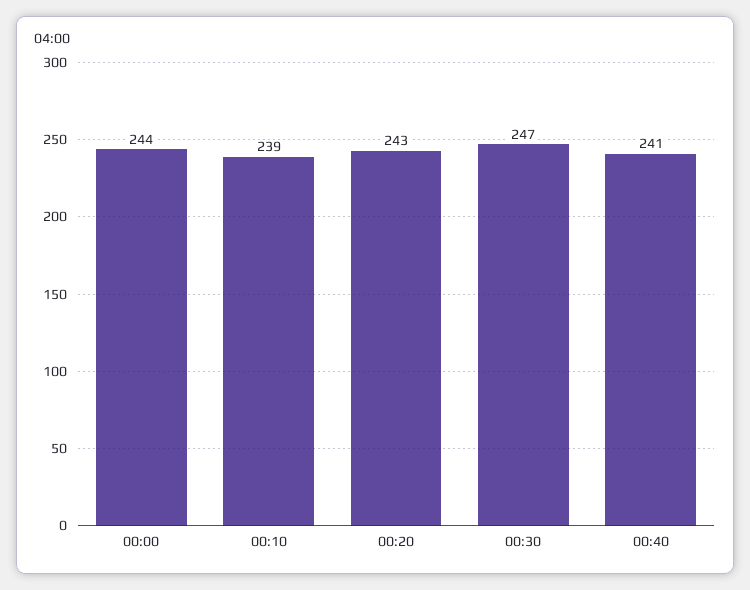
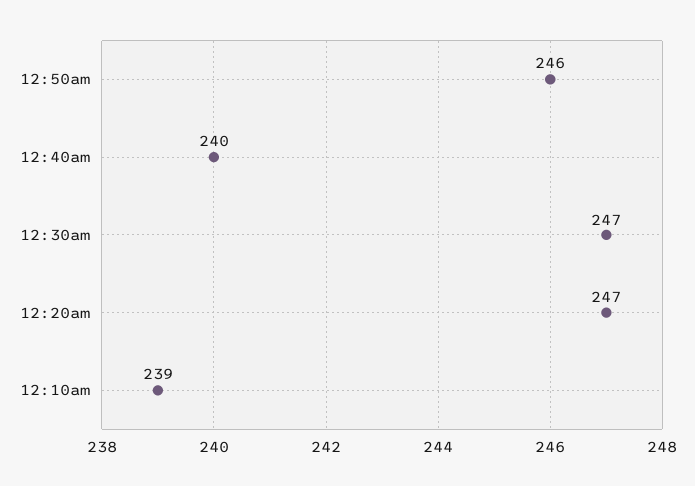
00:00: 244 -> none
00:20: 243 -> 247
00:40: 241 -> 240
12:50am: none -> 246

